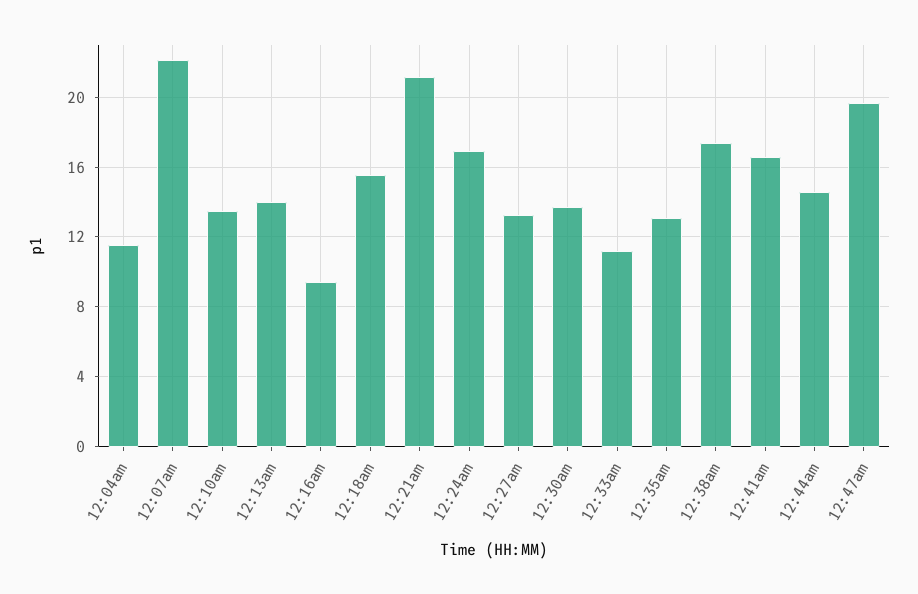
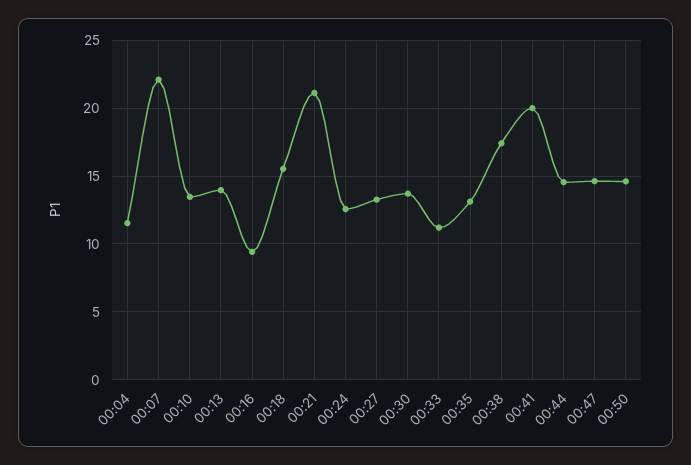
12:24am: 17 -> 12.5
12:41am: 16.5 -> 20
12:47am: 19.5 -> 14.5
00:50: none -> 14.5

